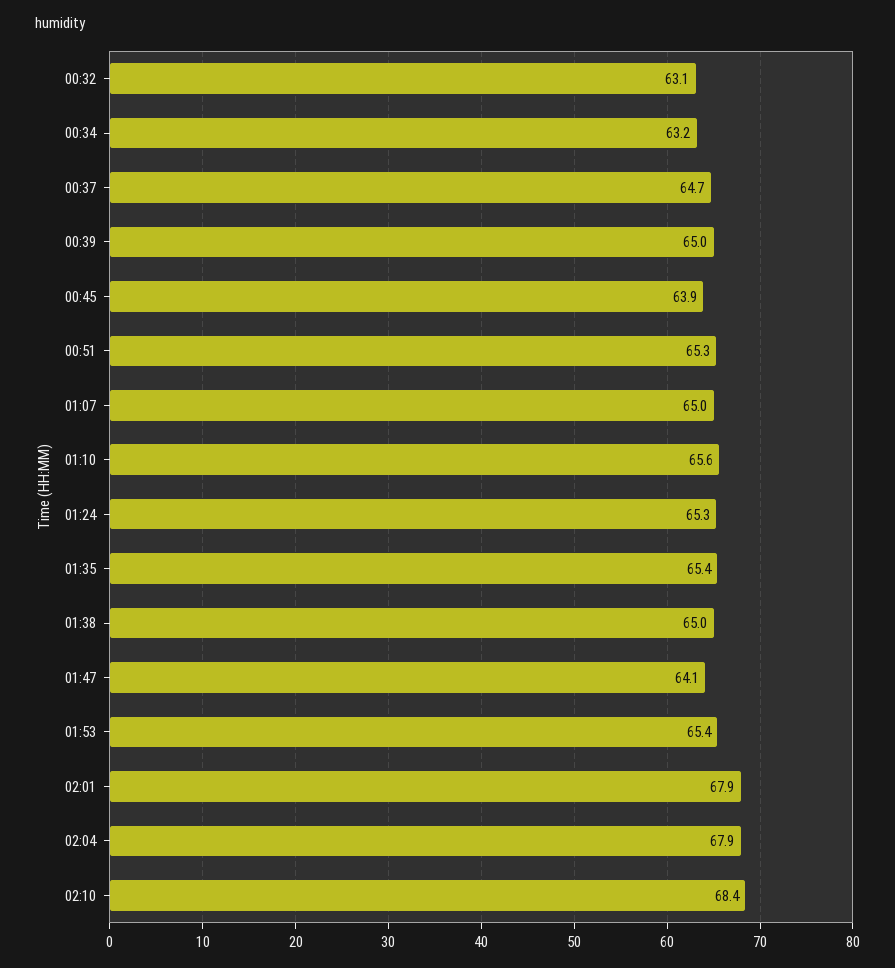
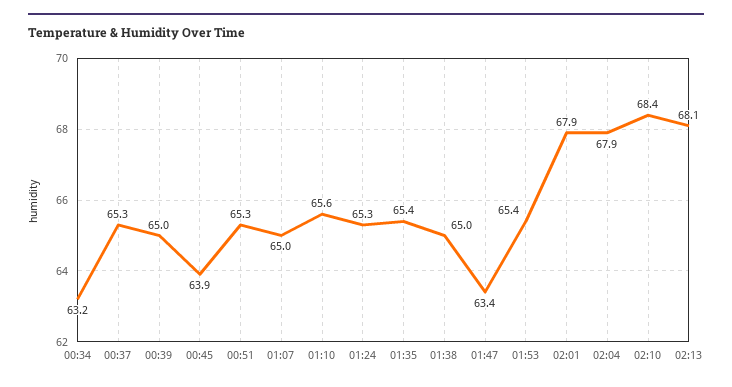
00:32: 63.1 -> none
00:37: 64.7 -> 65.3
01:47: 64.1 -> 63.4
02:13: none -> 68.1

